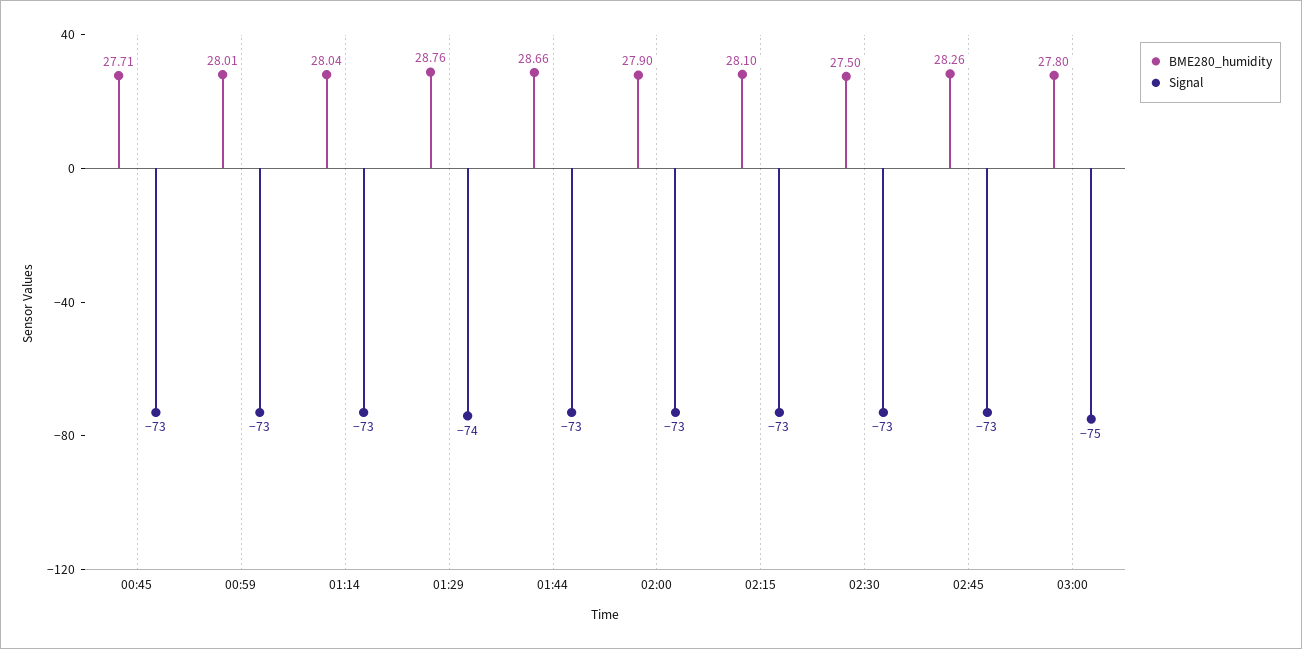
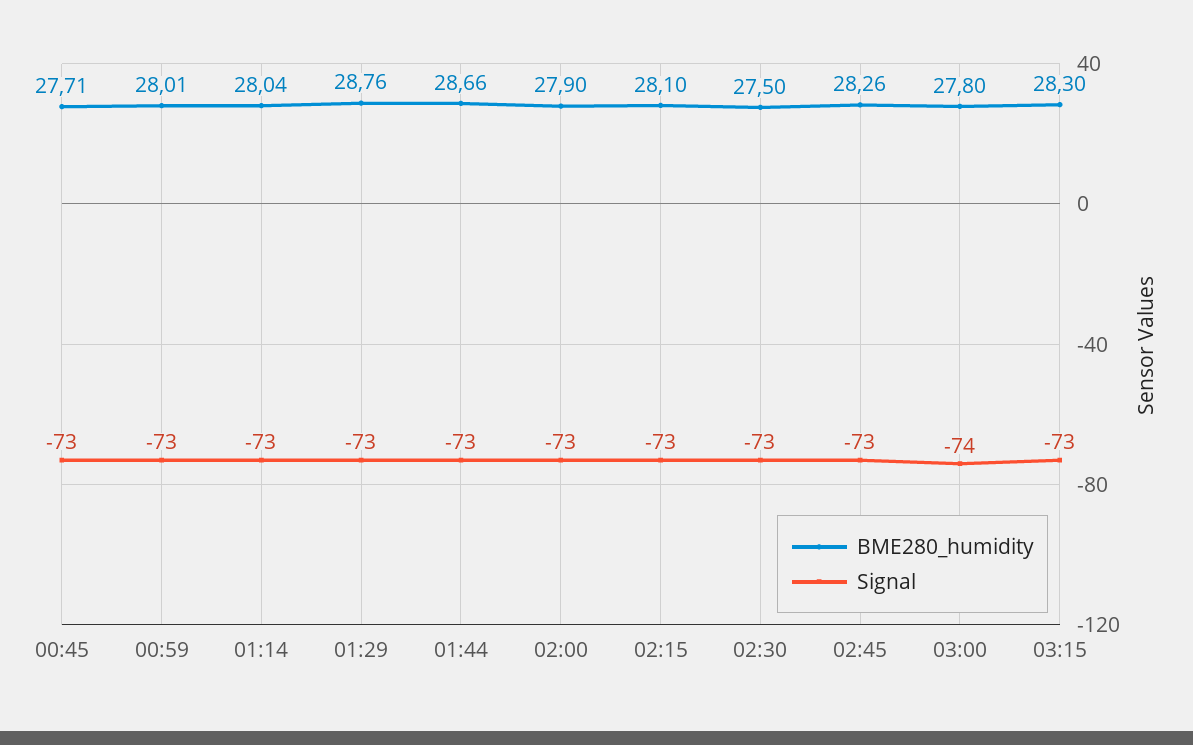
Signal, 01:29: -74 -> -73
Signal, 03:00: -75 -> -74
BME280_humidity, 03:15: none -> 28.3
Signal, 03:15: none -> -73

